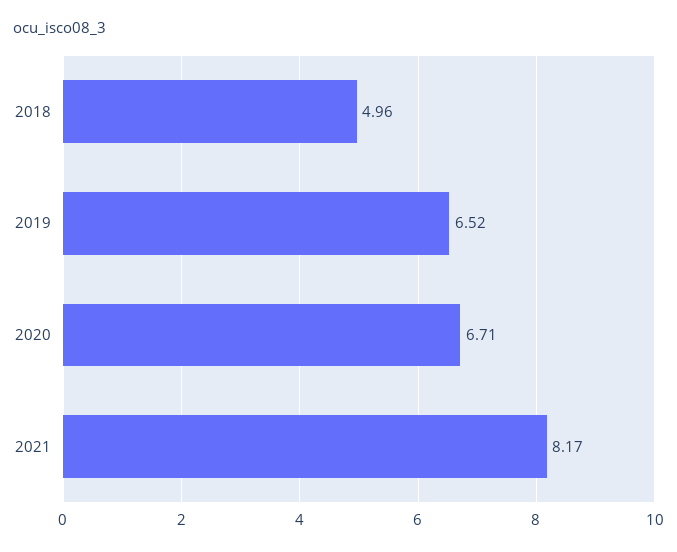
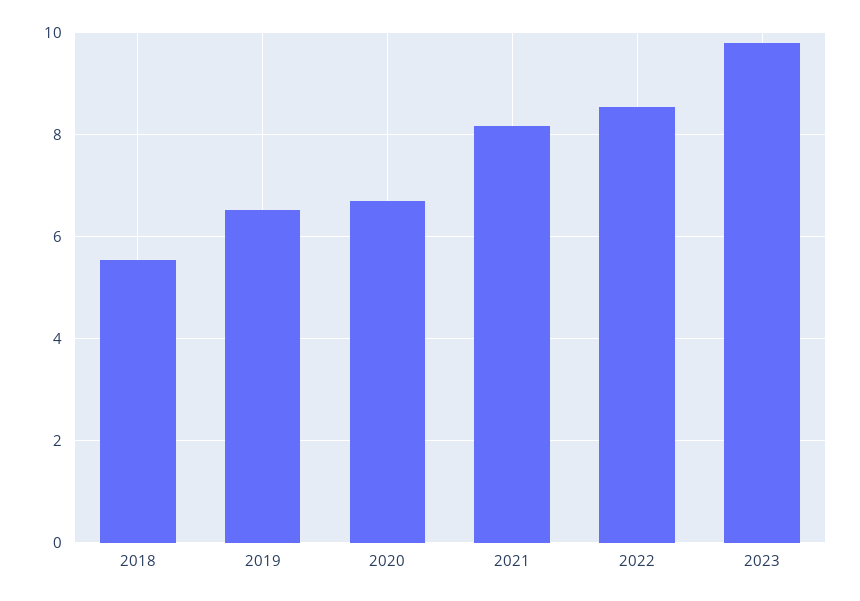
2018: 4.96 -> 5.6
2022: none -> 8.6
2023: none -> 9.8

